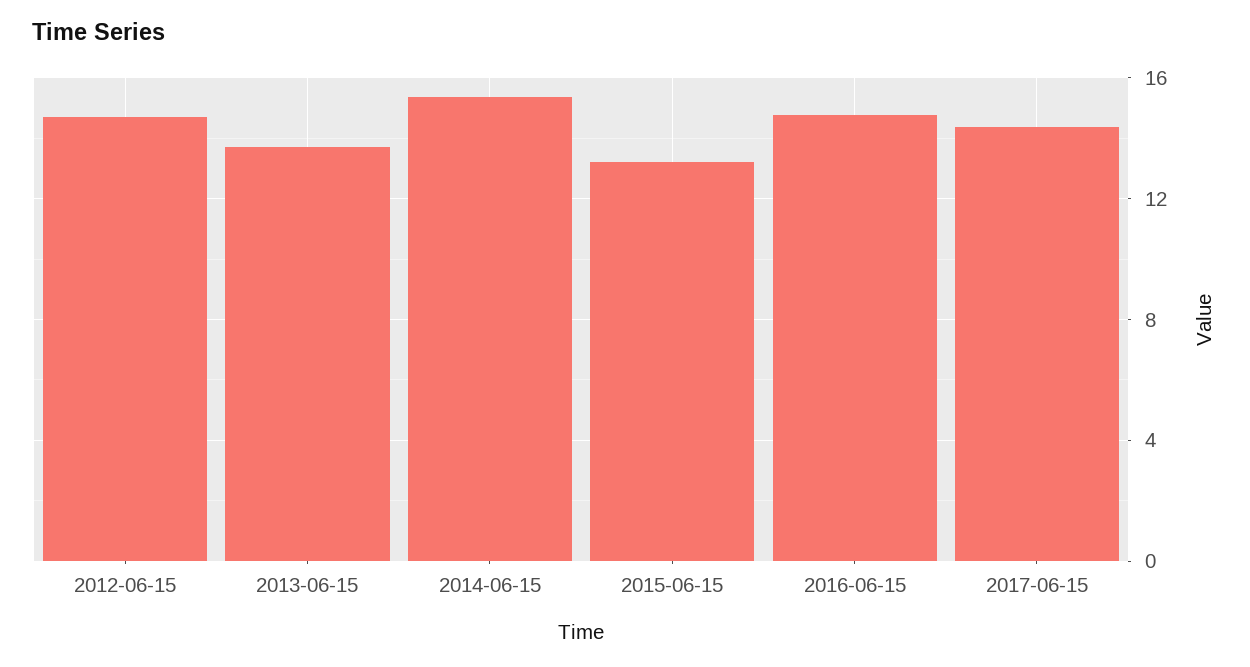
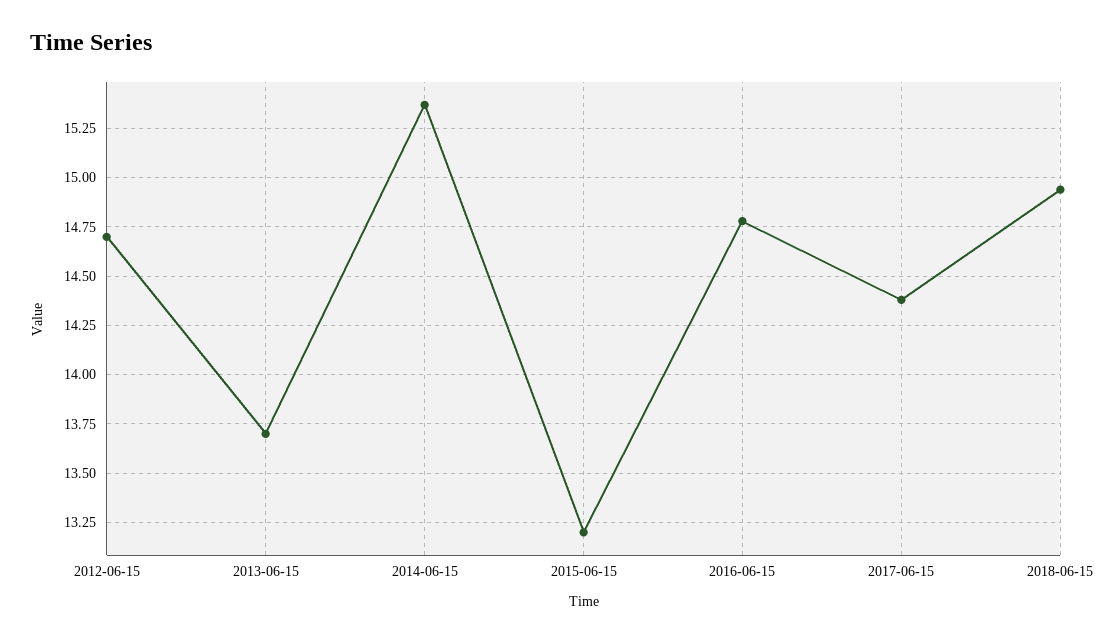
2018-06-15: none -> 14.95

